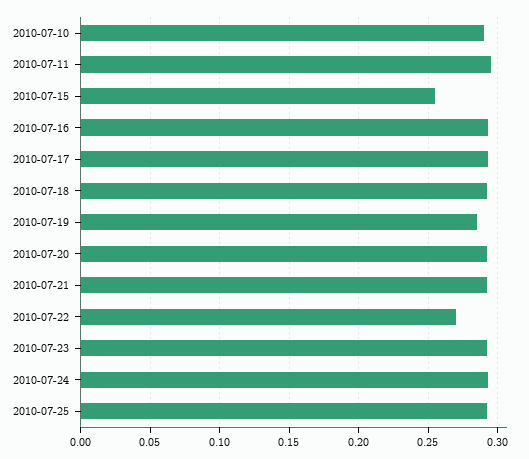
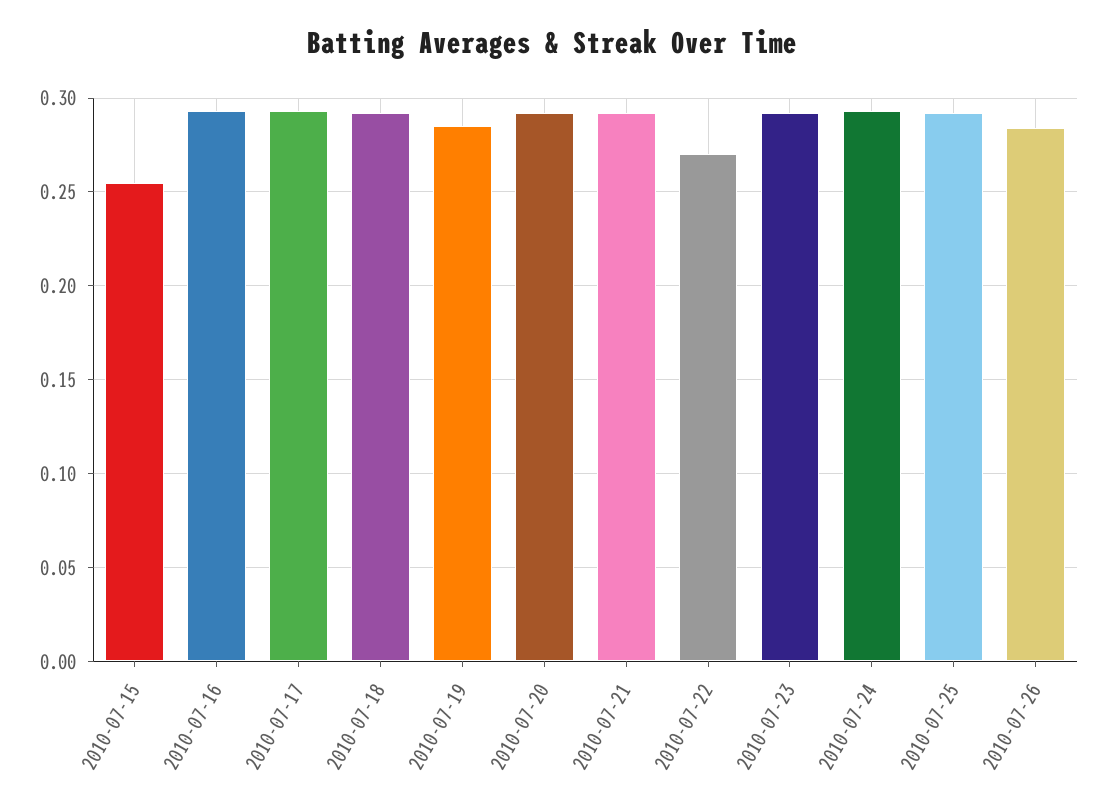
2010-07-10: 0.29 -> none
2010-07-11: 0.295 -> none
2010-07-26: none -> 0.285

